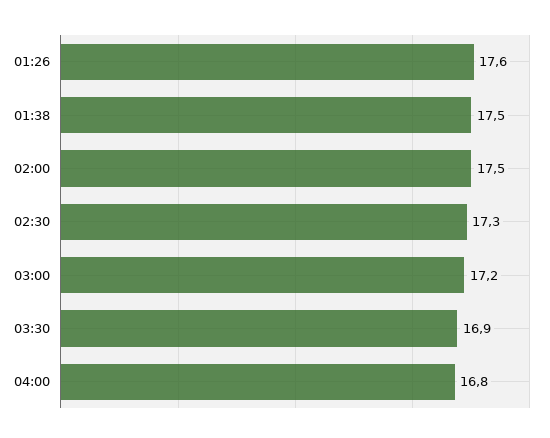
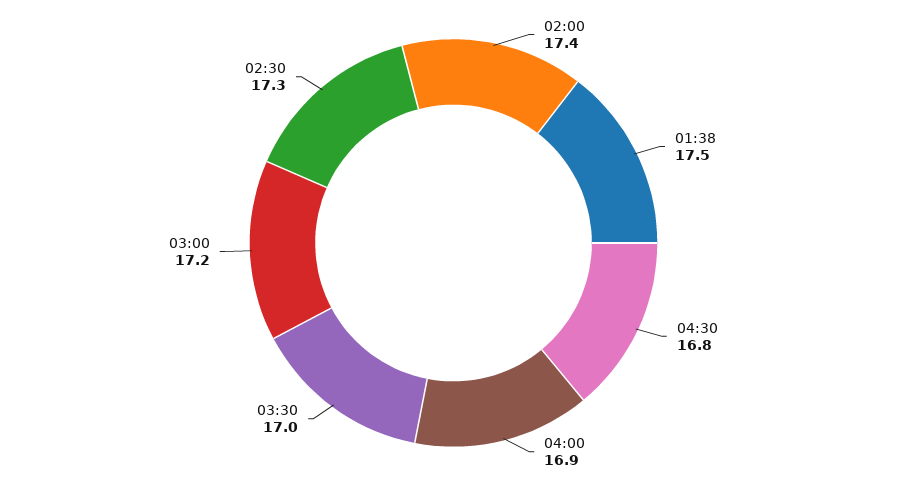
01:26: 17.6 -> none
02:00: 17.5 -> 17.4
03:30: 16.9 -> 17
04:00: 16.8 -> 16.9
04:30: none -> 16.8

